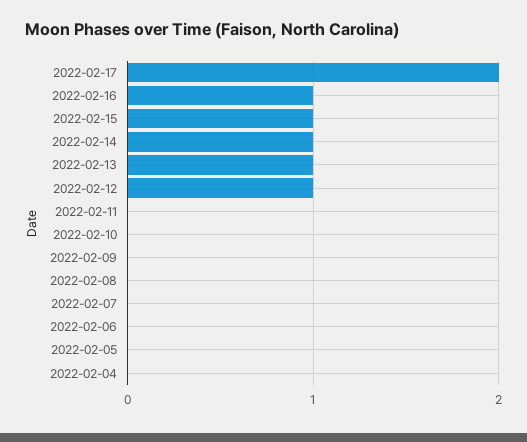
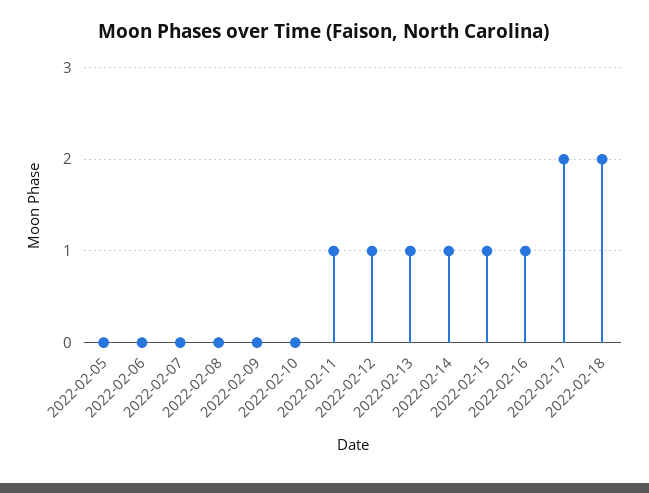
2022-02-11: 0 -> 1
2022-02-04: 0 -> none
2022-02-18: none -> 2

